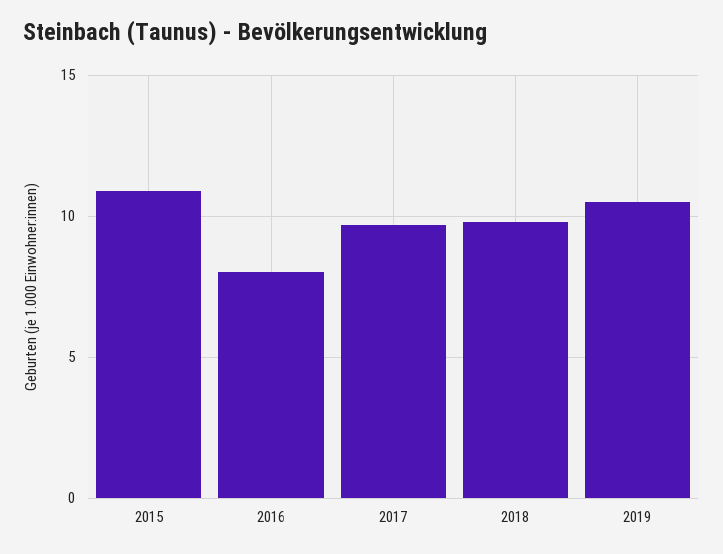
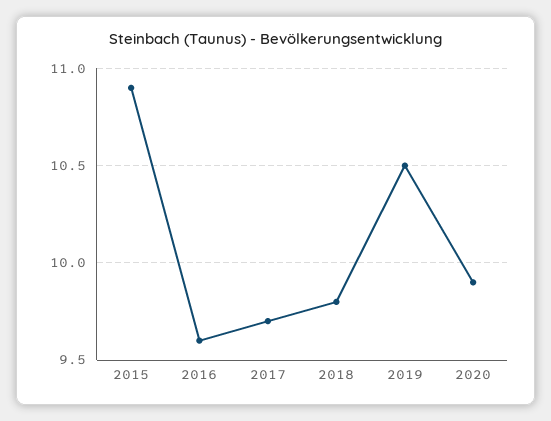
2016: 8 -> 9.6
2020: none -> 9.9

